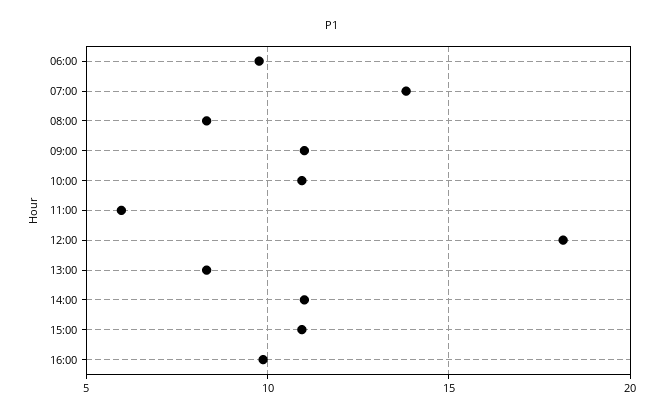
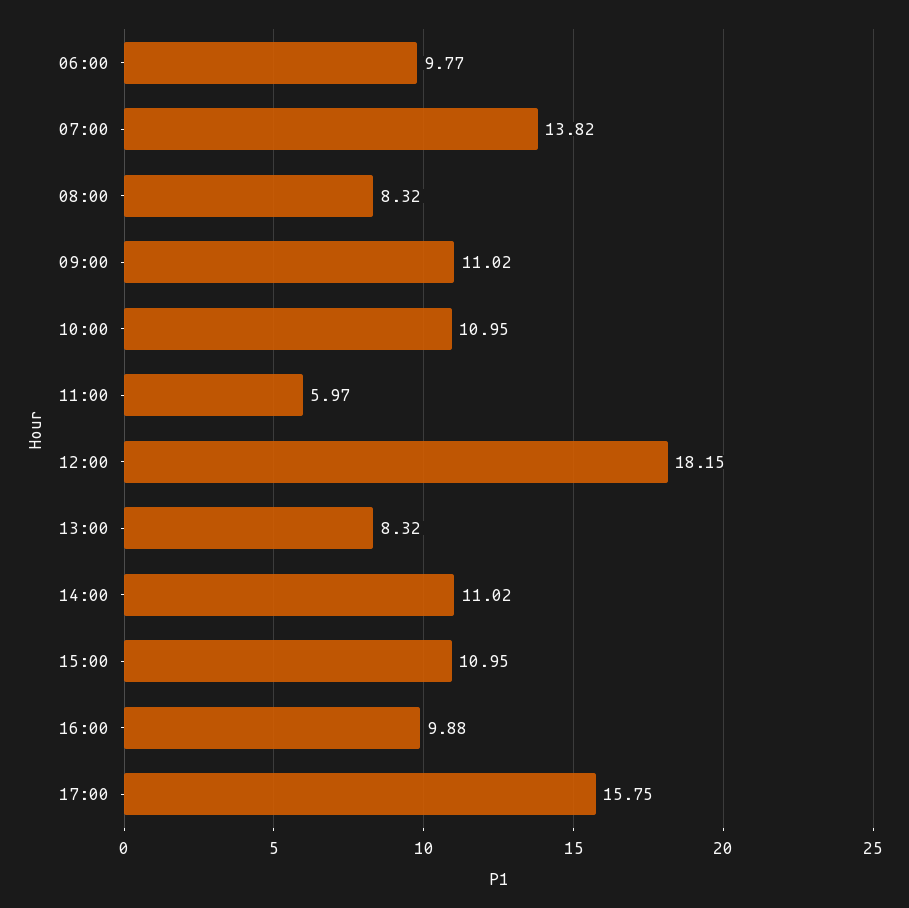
17:00: none -> 15.75

